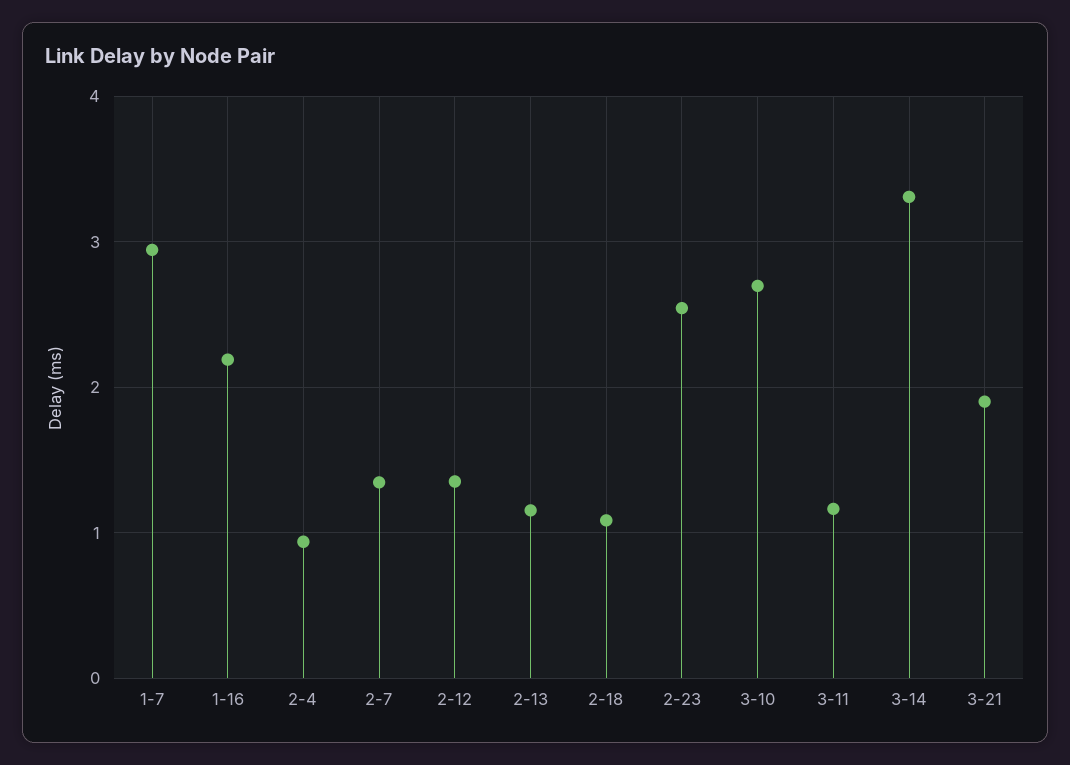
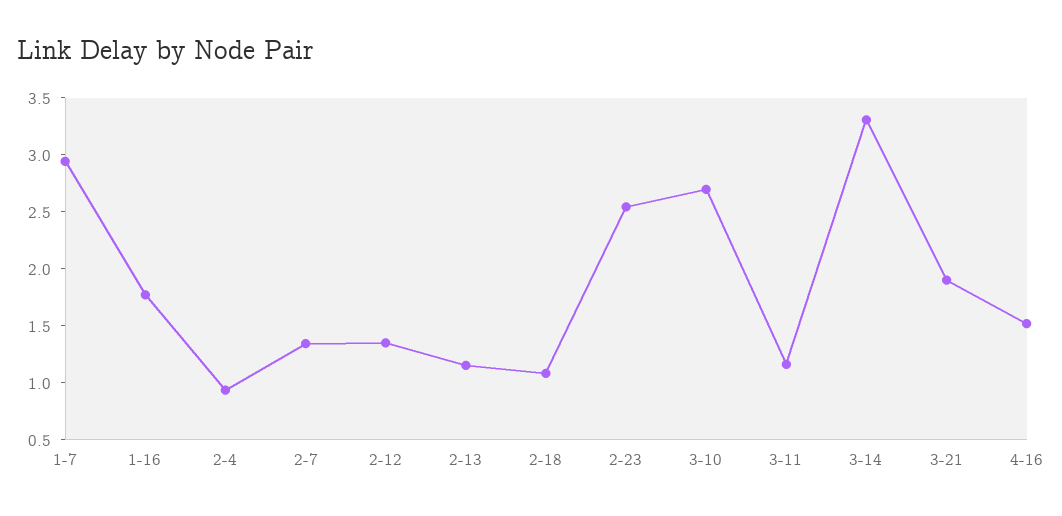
1-16: 2.2 -> 1.8
4-16: none -> 1.5

